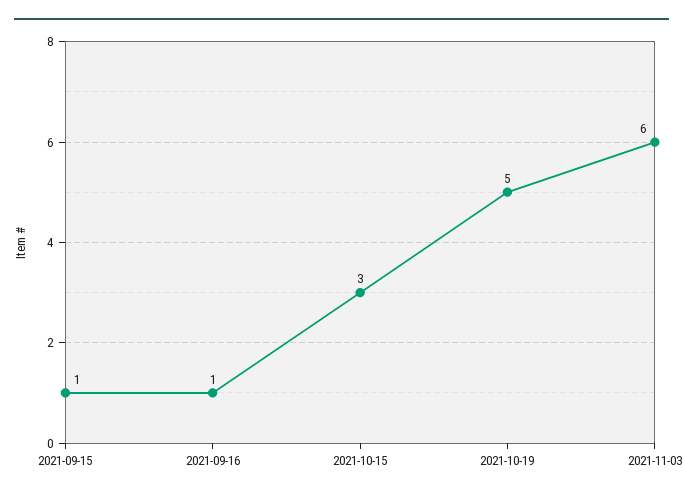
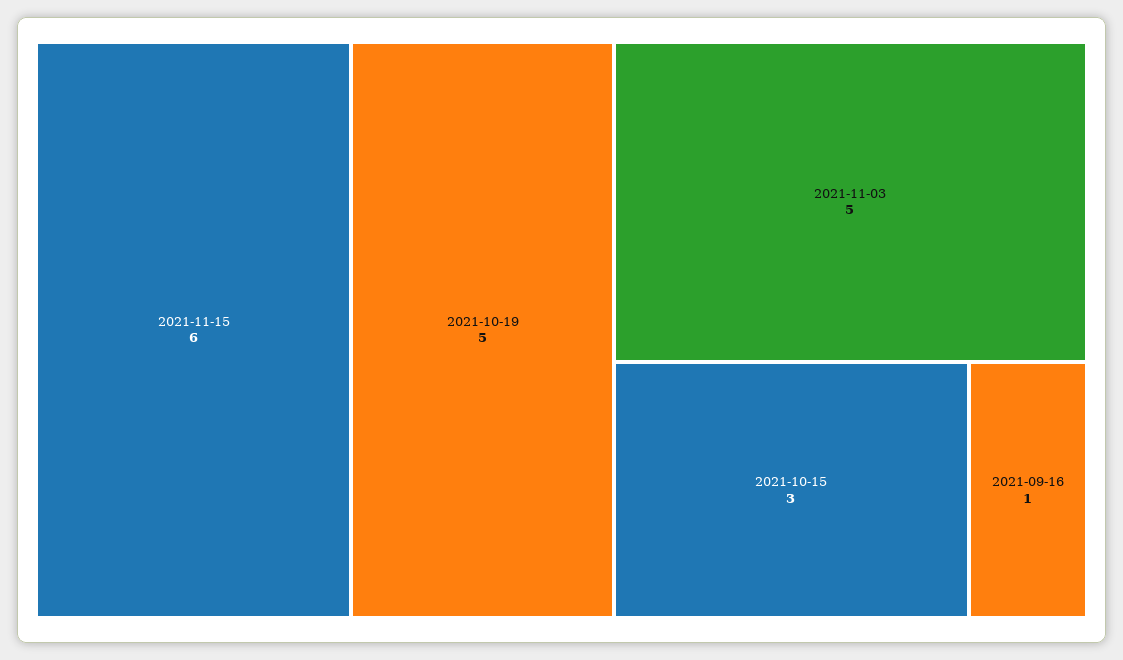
2021-09-15: 1 -> none
2021-11-03: 6 -> 5
2021-11-15: none -> 6

